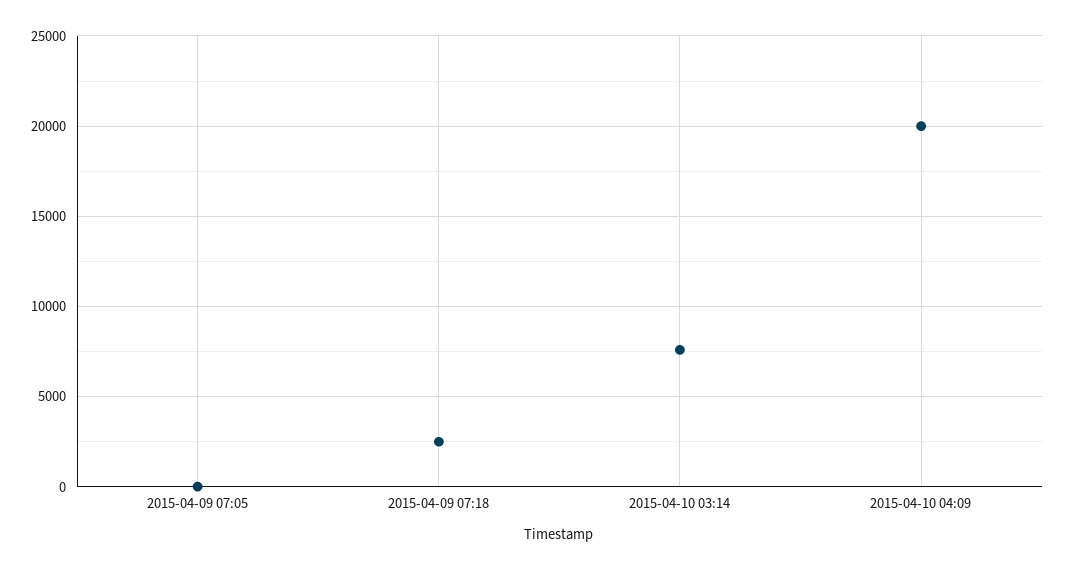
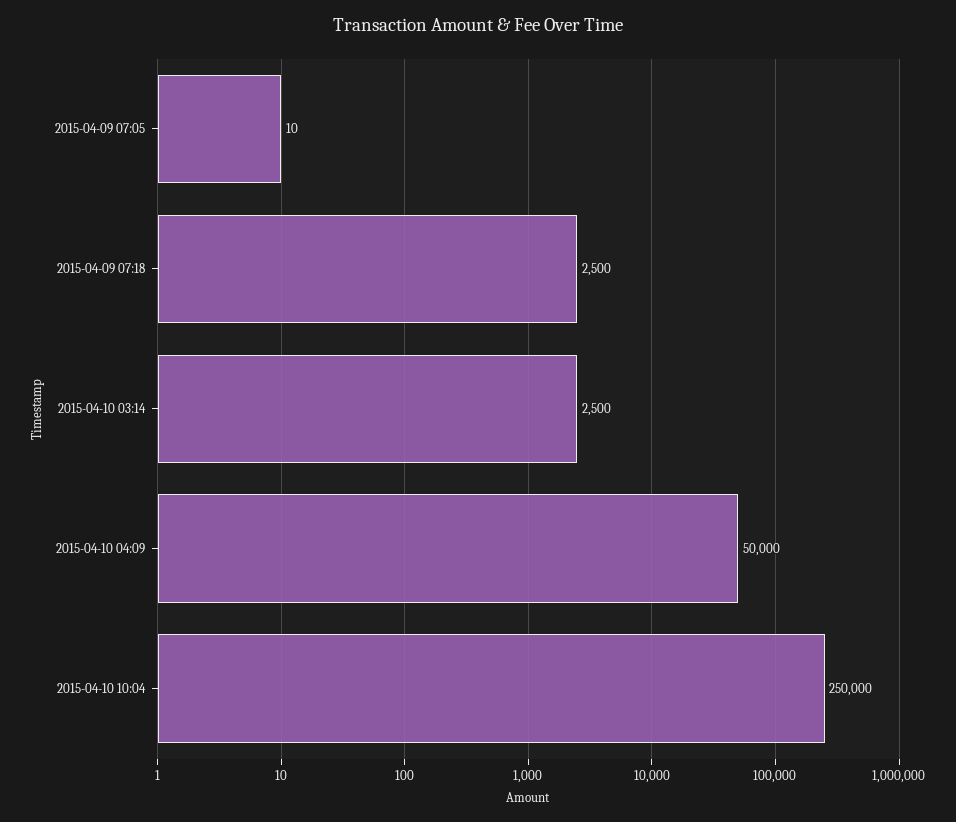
2015-04-10 03:14: 7500 -> 2500
2015-04-10 04:09: 20000 -> 50000
2015-04-10 10:04: none -> 250000

